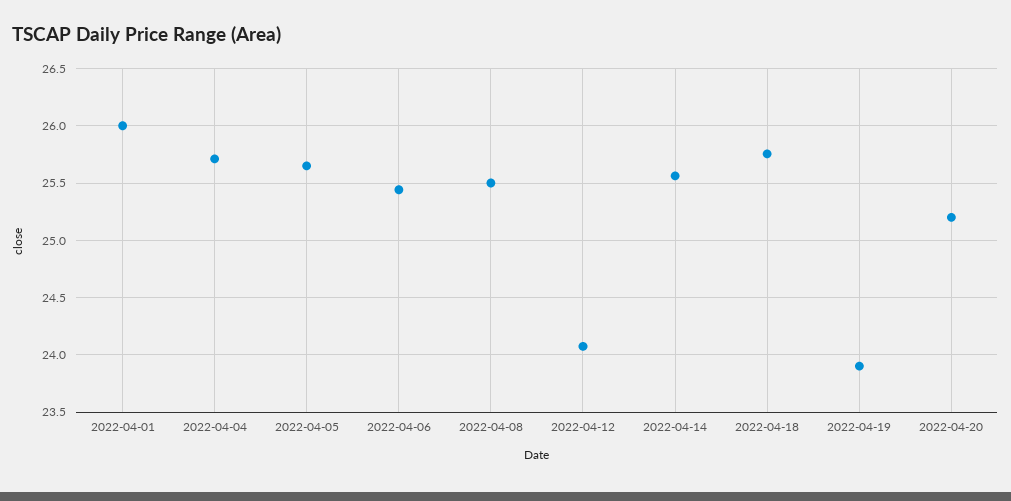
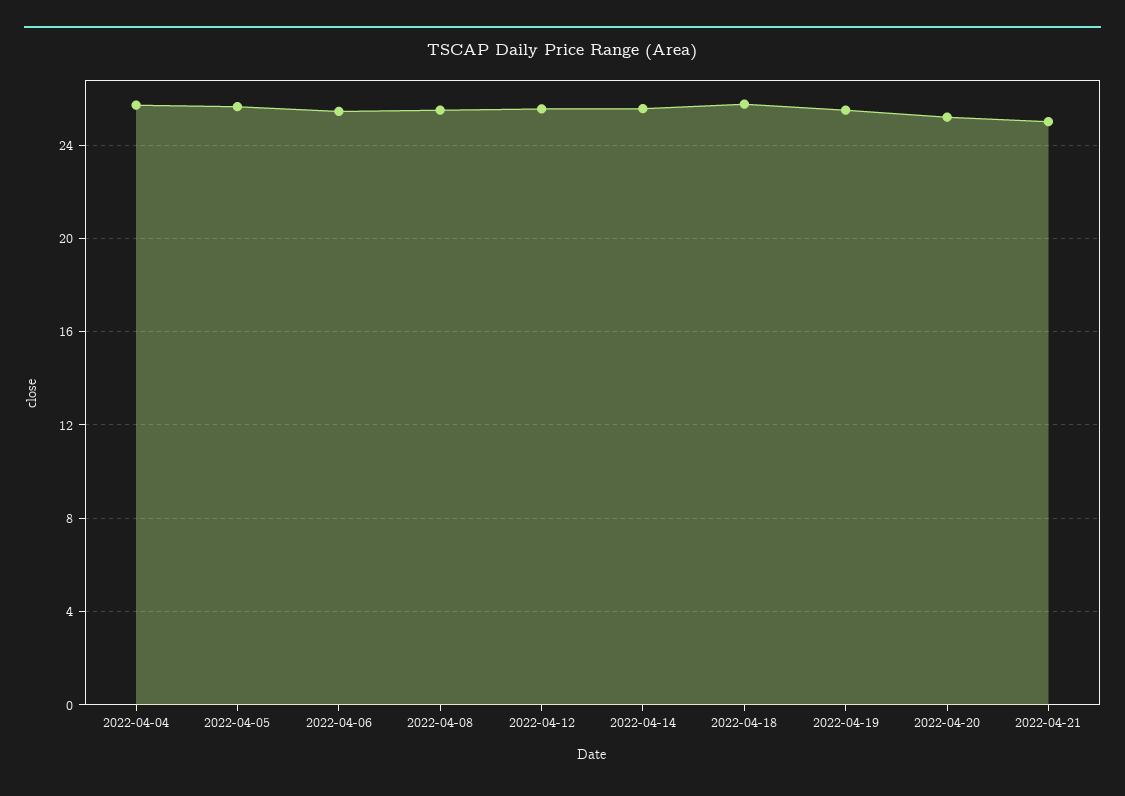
2022-04-01: 26 -> none
2022-04-12: 24.1 -> 25.5
2022-04-19: 23.9 -> 25.5
2022-04-21: none -> 25

